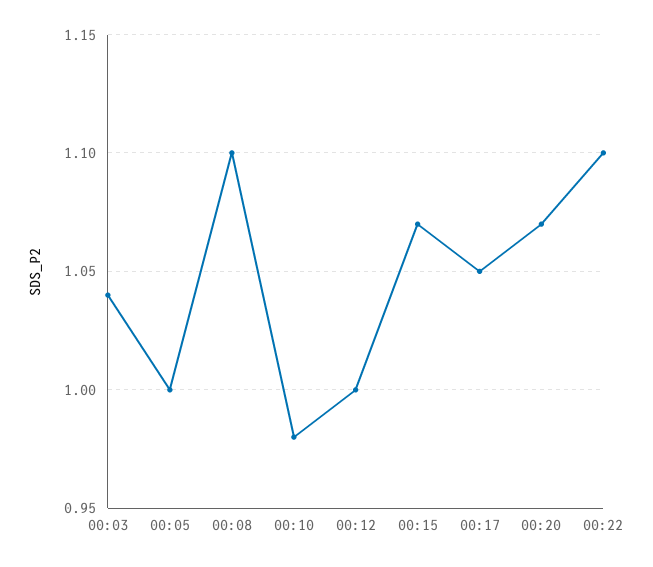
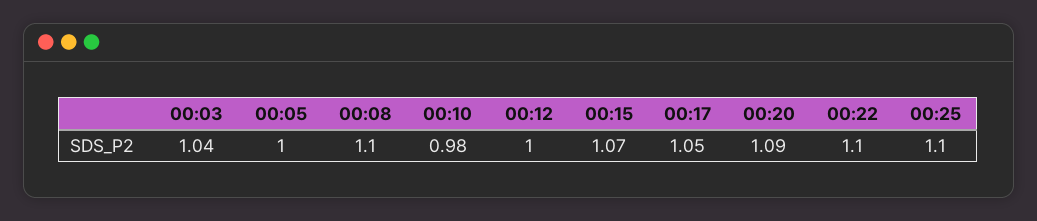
00:20: 1.07 -> 1.09
00:25: none -> 1.1

